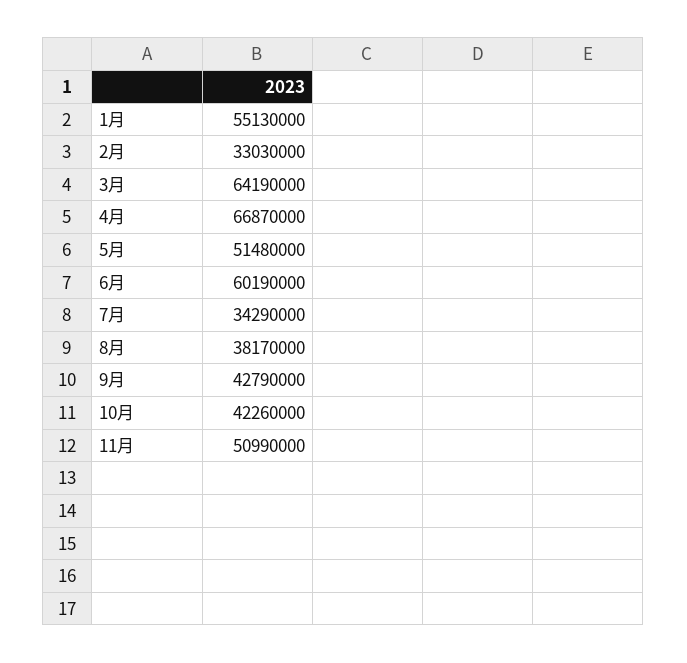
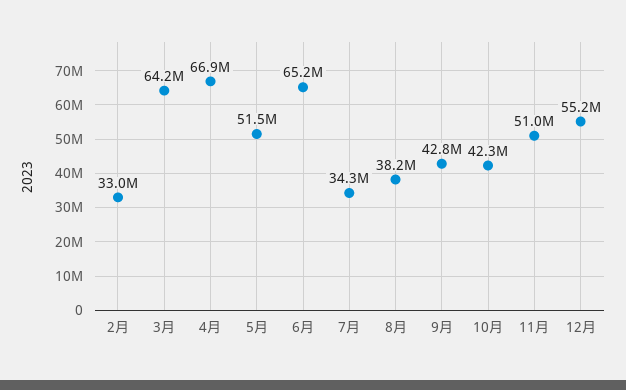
1月: 55130000 -> none
6月: 60190000 -> 65200000
12月: none -> 55200000

